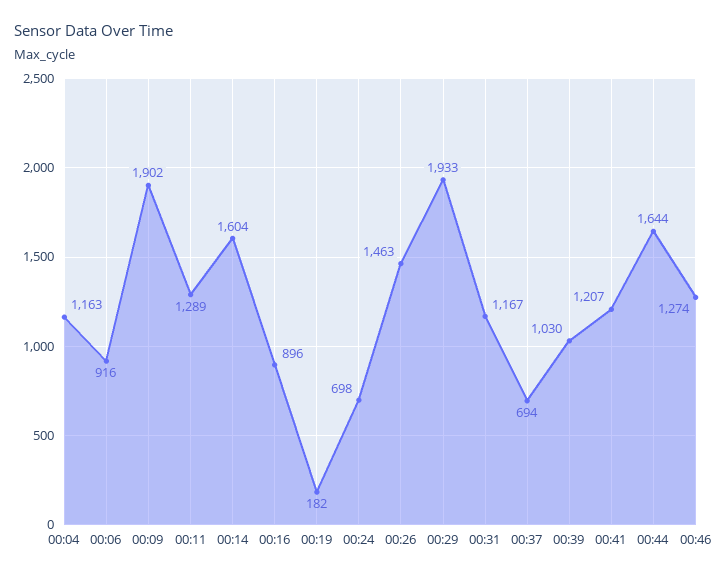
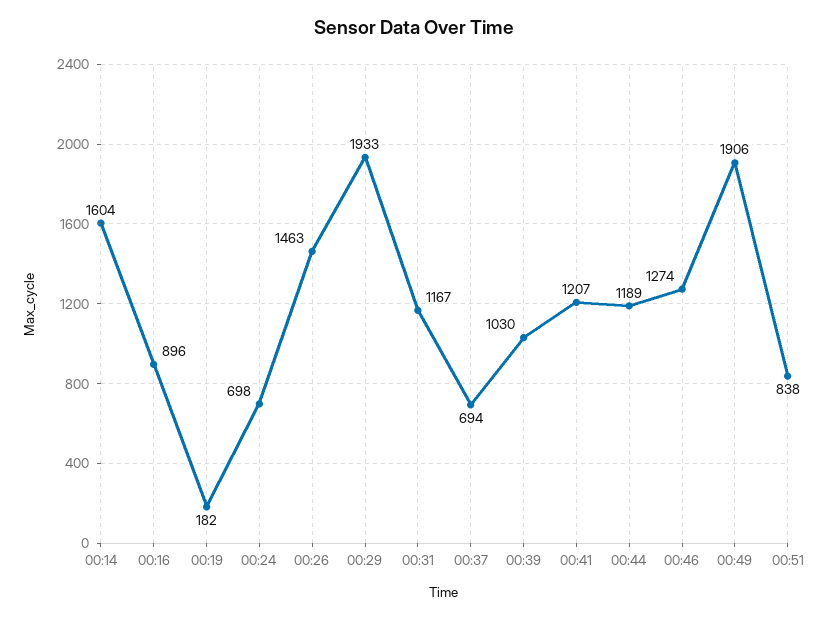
00:04: 1163 -> none
00:06: 916 -> none
00:09: 1902 -> none
00:11: 1289 -> none
00:44: 1644 -> 1189
00:49: none -> 1906
00:51: none -> 838

